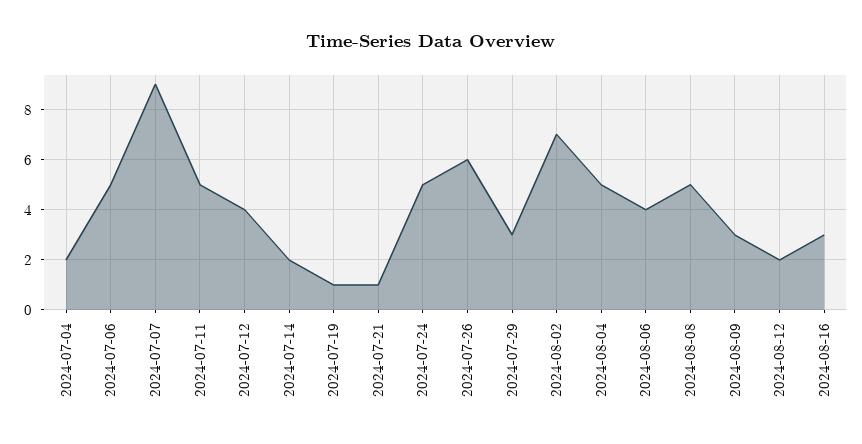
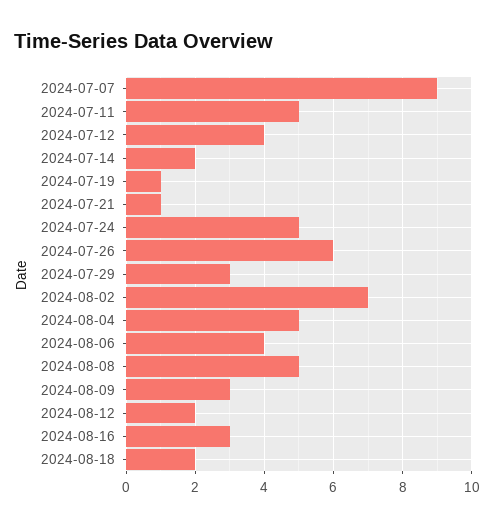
2024-07-04: 2 -> none
2024-07-06: 5 -> none
2024-08-18: none -> 2

